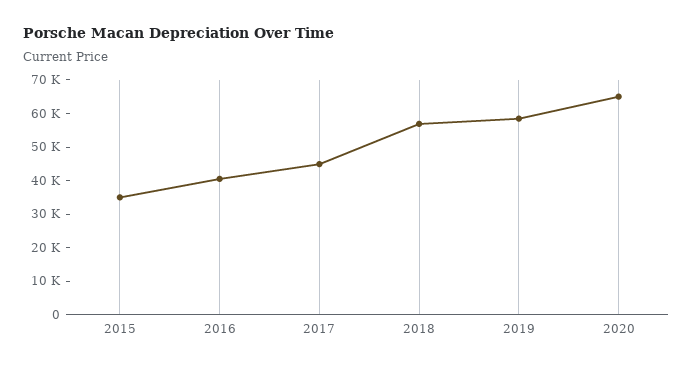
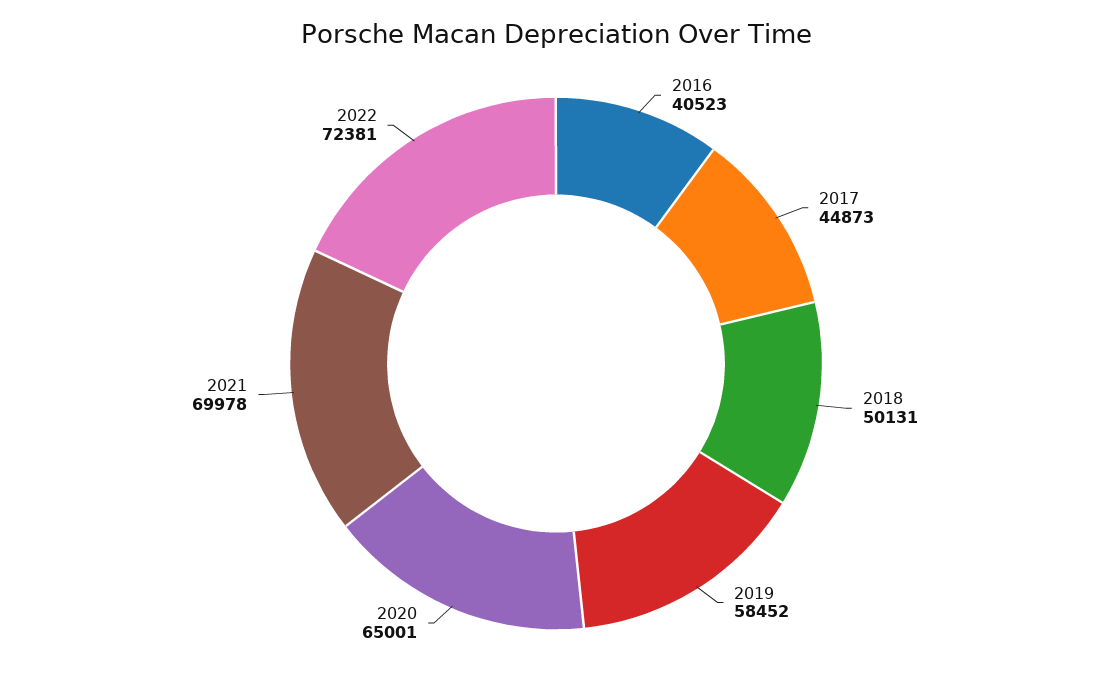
2015: 35000 -> none
2018: 57500 -> 50131
2021: none -> 69978
2022: none -> 72381

